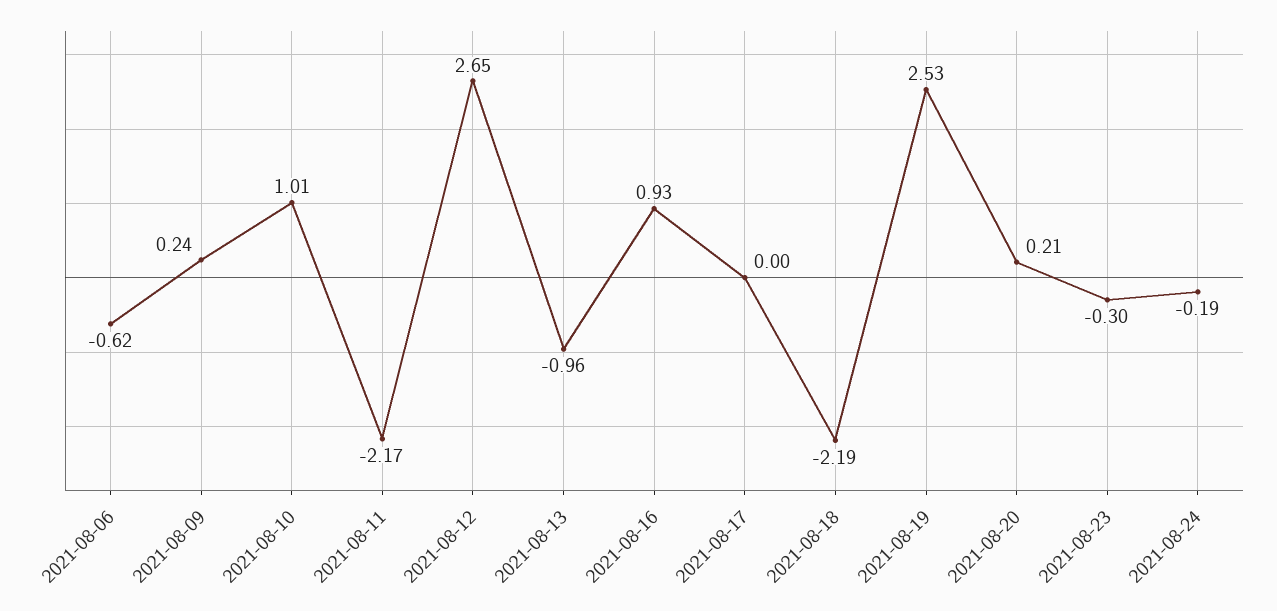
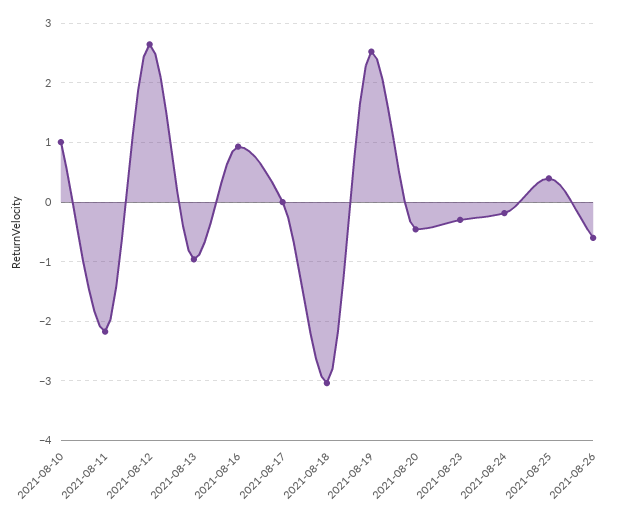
2021-08-06: -0.62 -> none
2021-08-09: 0.24 -> none
2021-08-18: -2.19 -> -3
2021-08-20: 0.21 -> -0.4
2021-08-25: none -> 0.4
2021-08-26: none -> -0.6

